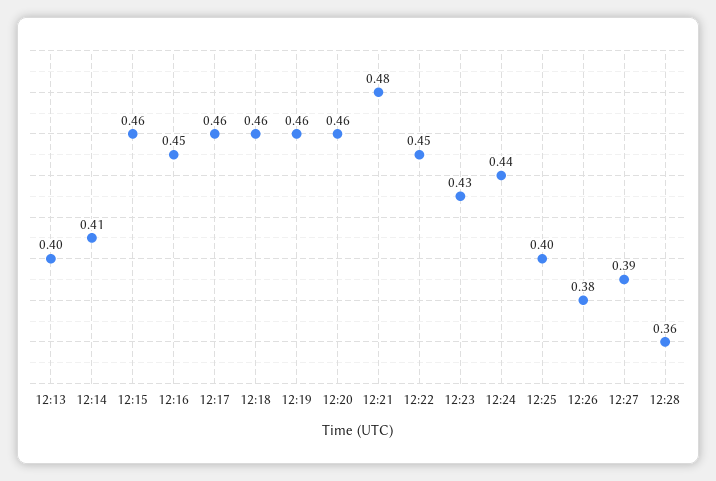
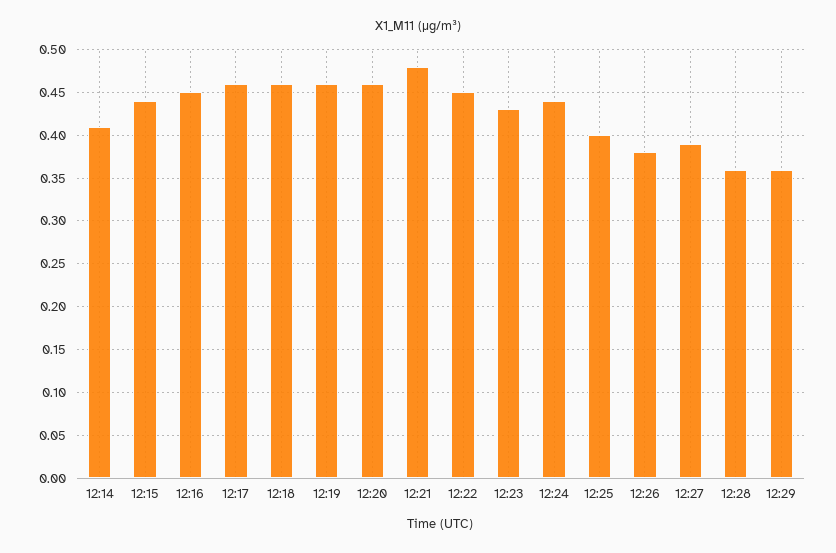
12:13: 0.4 -> none
12:15: 0.46 -> 0.44
12:29: none -> 0.36

